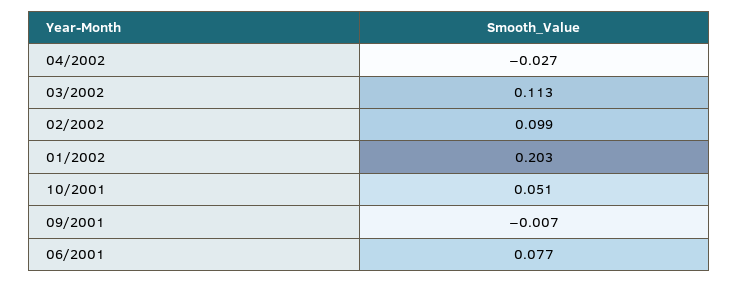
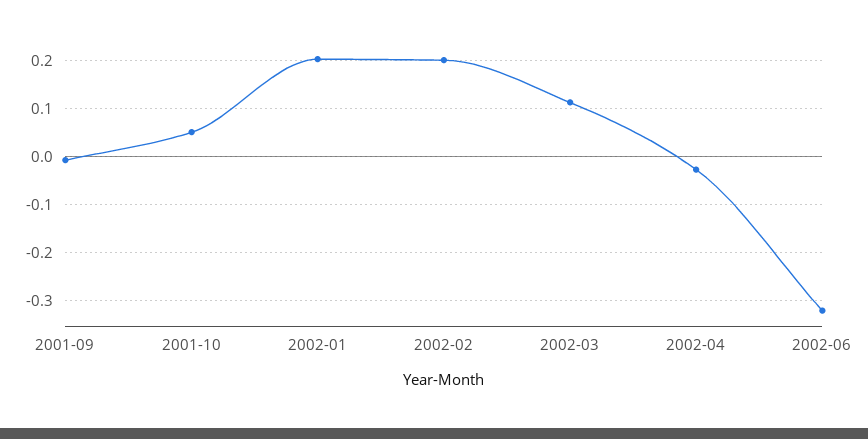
02/2002: 0.099 -> 0.2
06/2001: 0.077 -> none
2002-06: none -> -0.32

